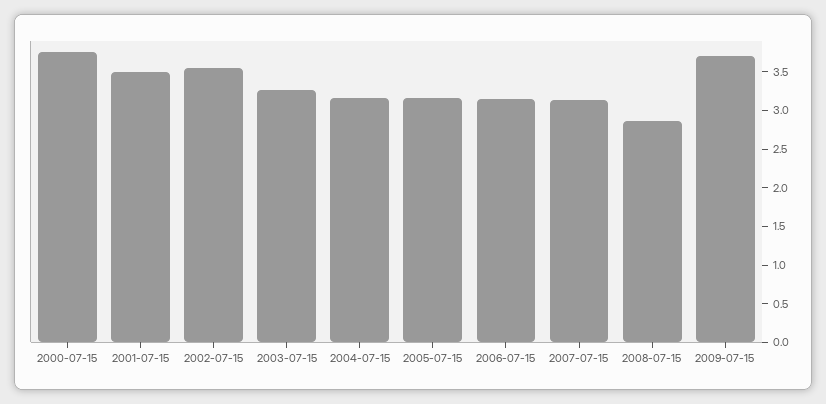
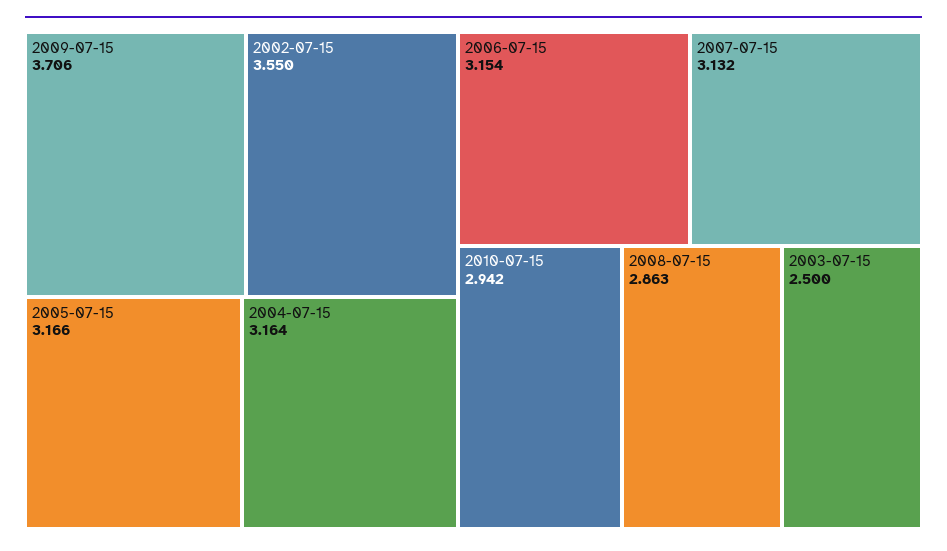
2000-07-15: 3.75 -> none
2001-07-15: 3.5 -> none
2003-07-15: 3.25 -> 2.5
2010-07-15: none -> 2.942

